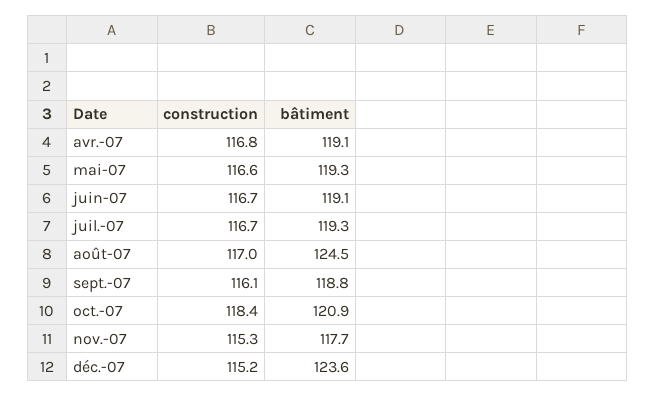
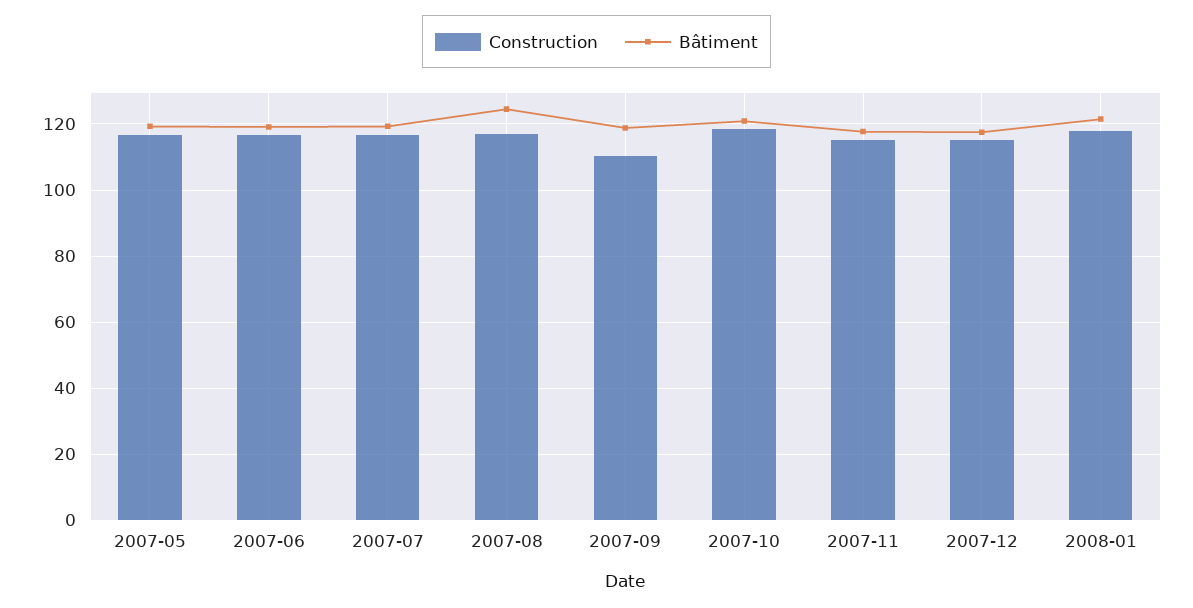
construction, avr.-07: 116.8 -> none
bâtiment, avr.-07: 119.1 -> none
construction, sept.-07: 116.1 -> 110
bâtiment, déc.-07: 123.6 -> 118
construction, 2008-01: none -> 118
bâtiment, 2008-01: none -> 122

